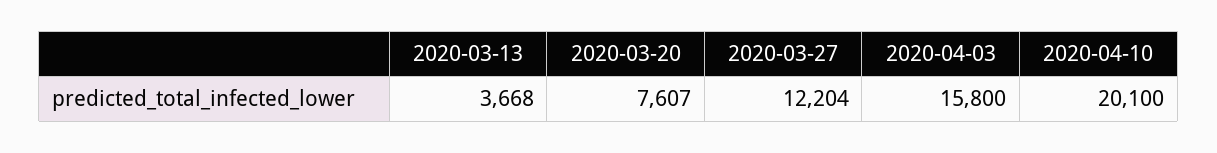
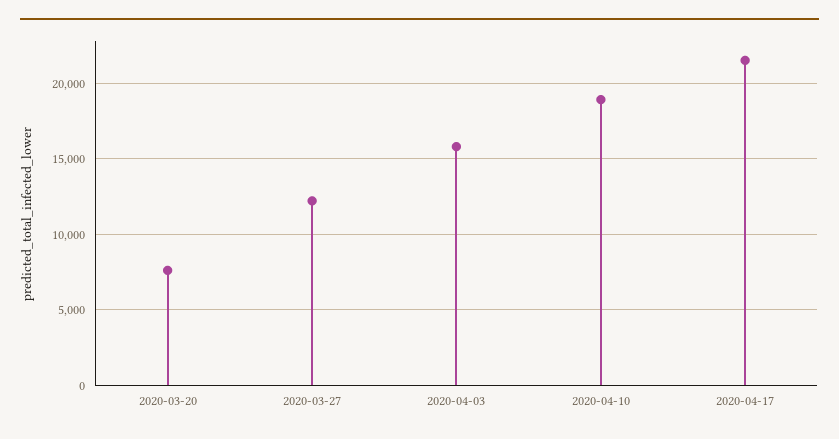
2020-03-13: 3668 -> none
2020-04-10: 20100 -> 19000
2020-04-17: none -> 21500

